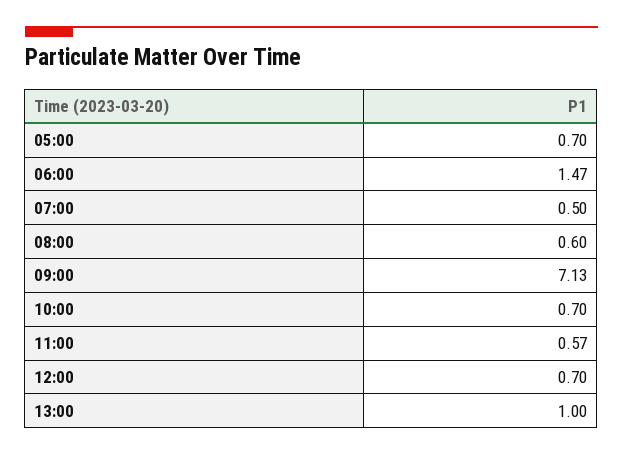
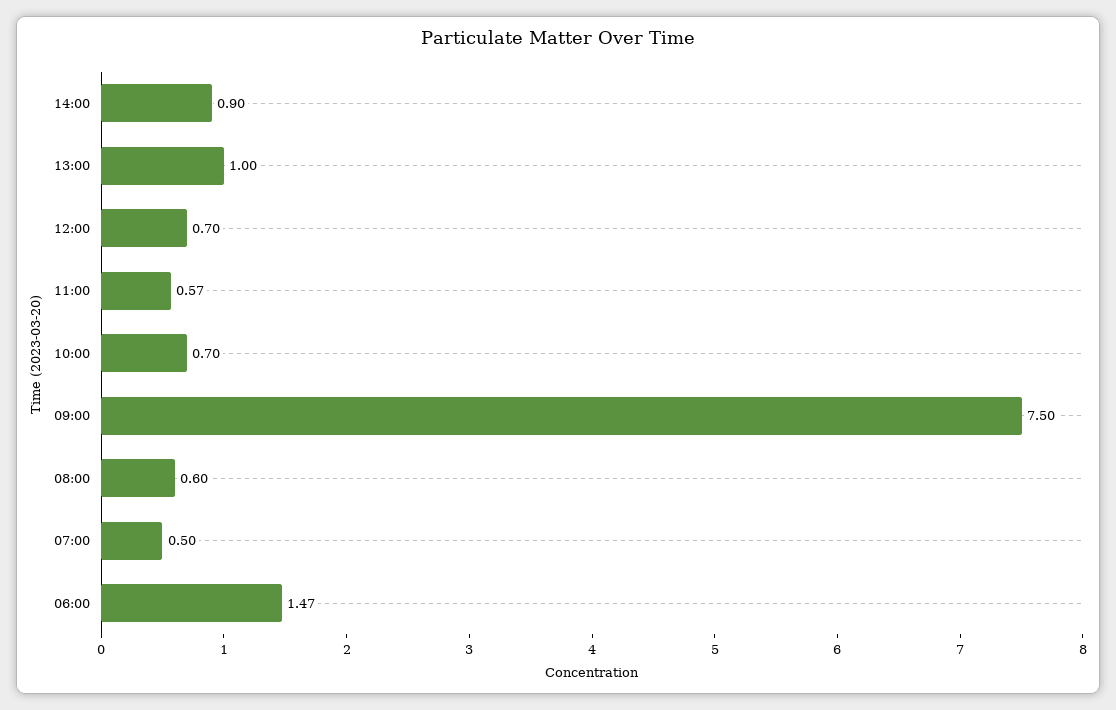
05:00: 0.7 -> none
09:00: 7.13 -> 7.5
14:00: none -> 0.9

